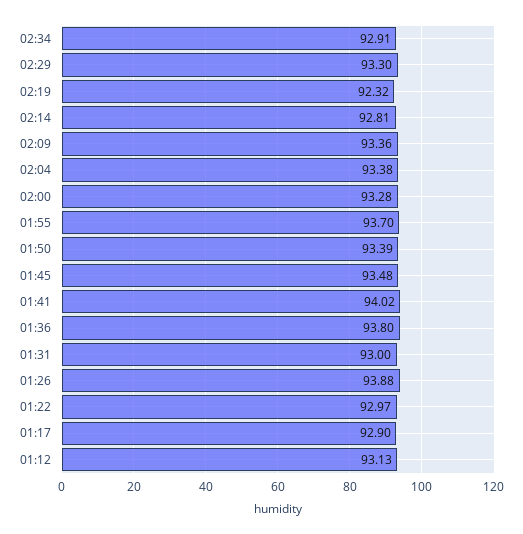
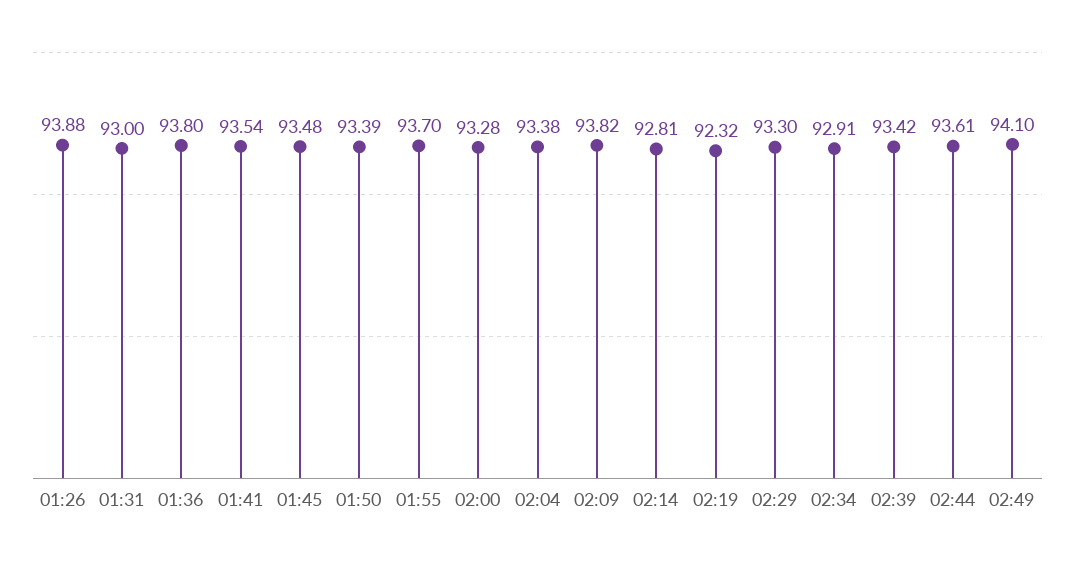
02:09: 93.36 -> 93.82
01:41: 94.02 -> 93.54
01:22: 92.97 -> none
01:17: 92.9 -> none
01:12: 93.13 -> none
02:39: none -> 93.42
02:44: none -> 93.61
02:49: none -> 94.1

